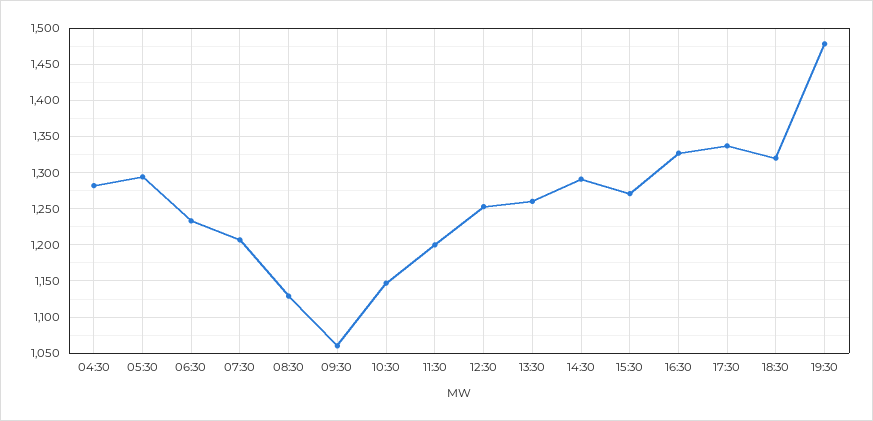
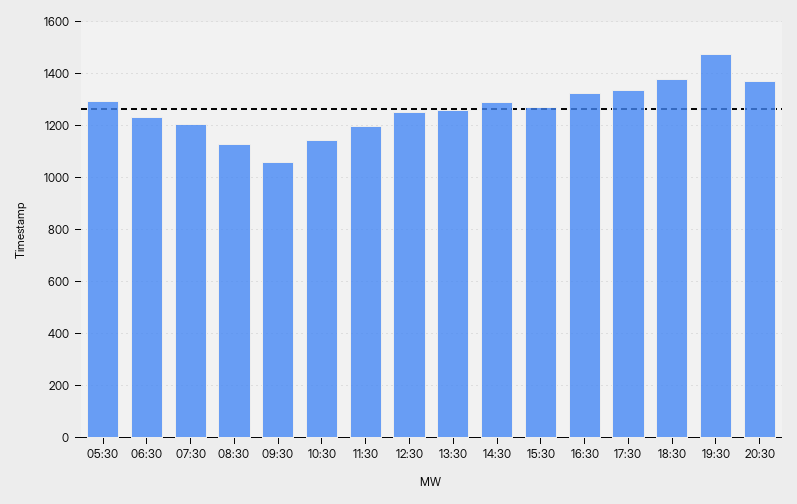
04:30: 1280 -> none
18:30: 1320 -> 1375
20:30: none -> 1375

